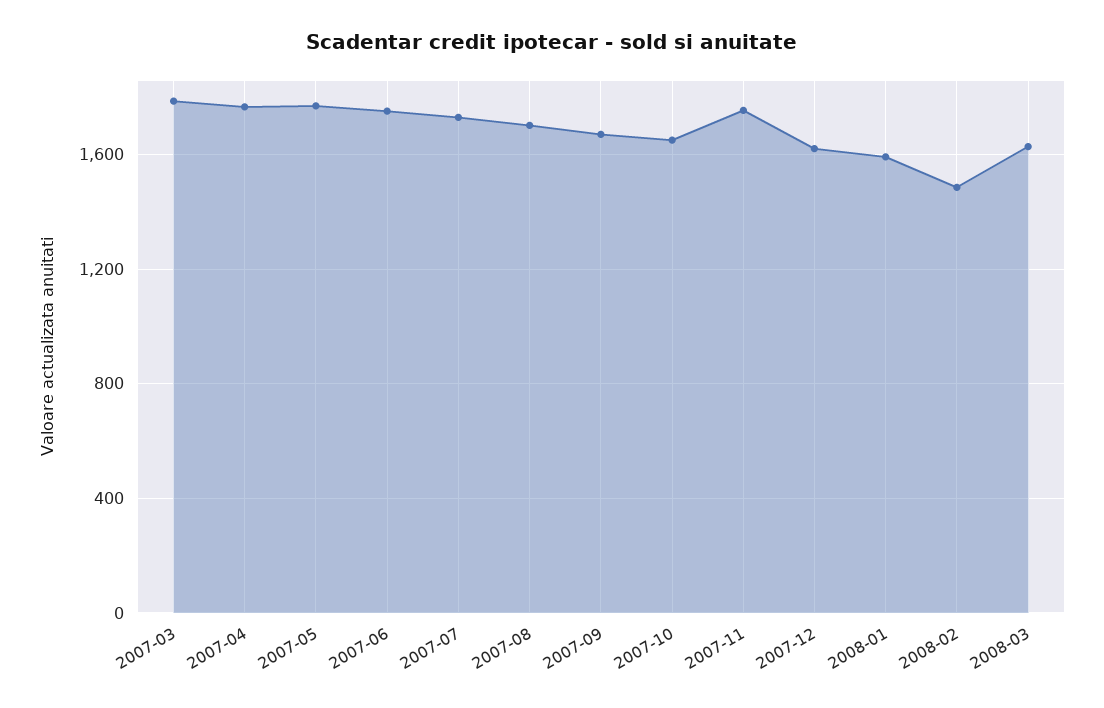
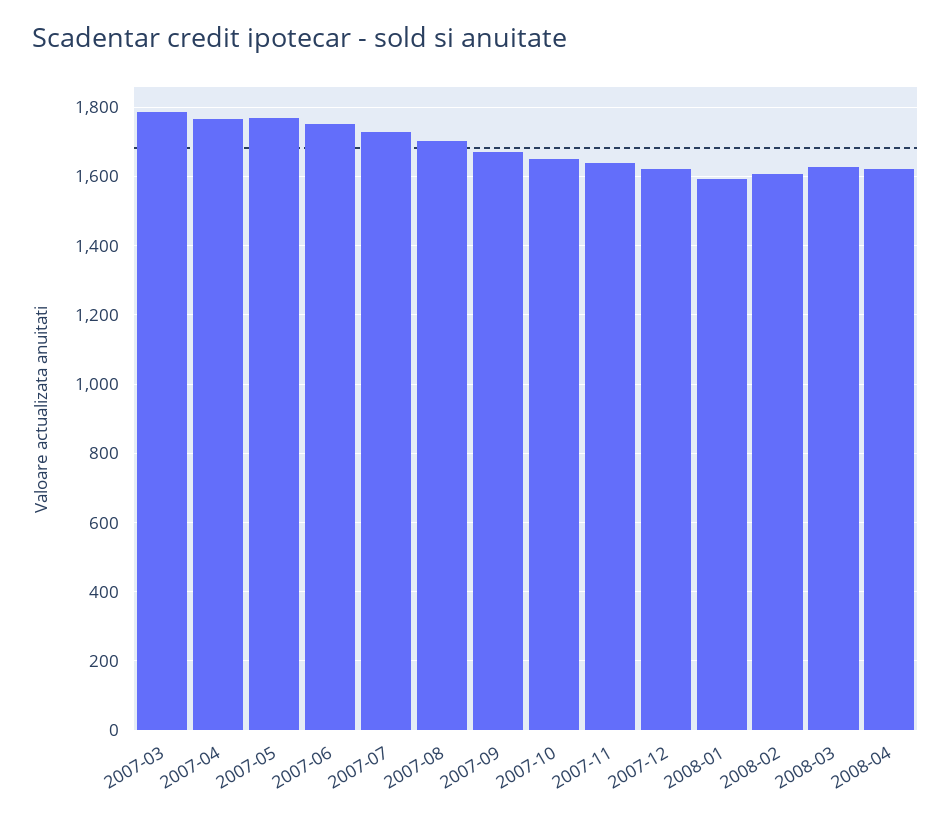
2007-11: 1750 -> 1640
2008-02: 1500 -> 1600
2008-04: none -> 1620

